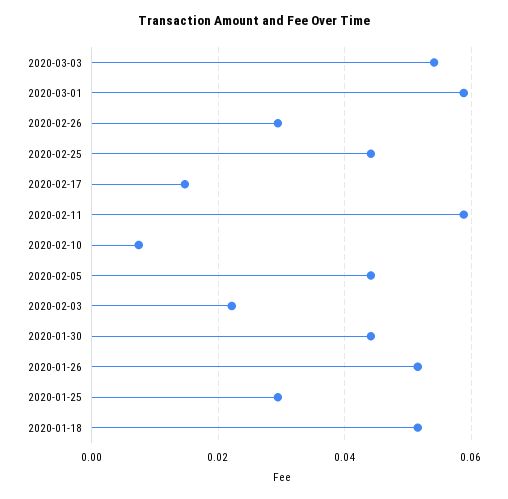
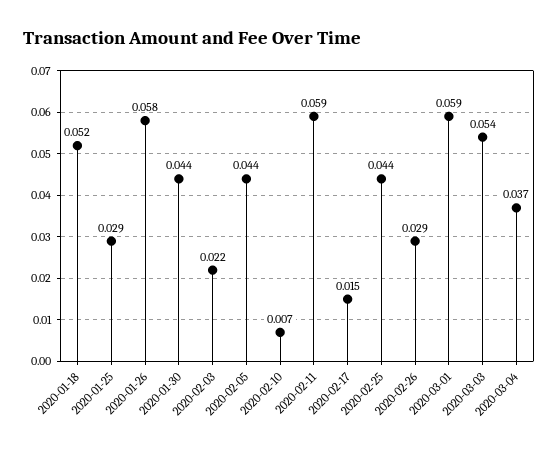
2020-01-26: 0.052 -> 0.058
2020-03-04: none -> 0.037

